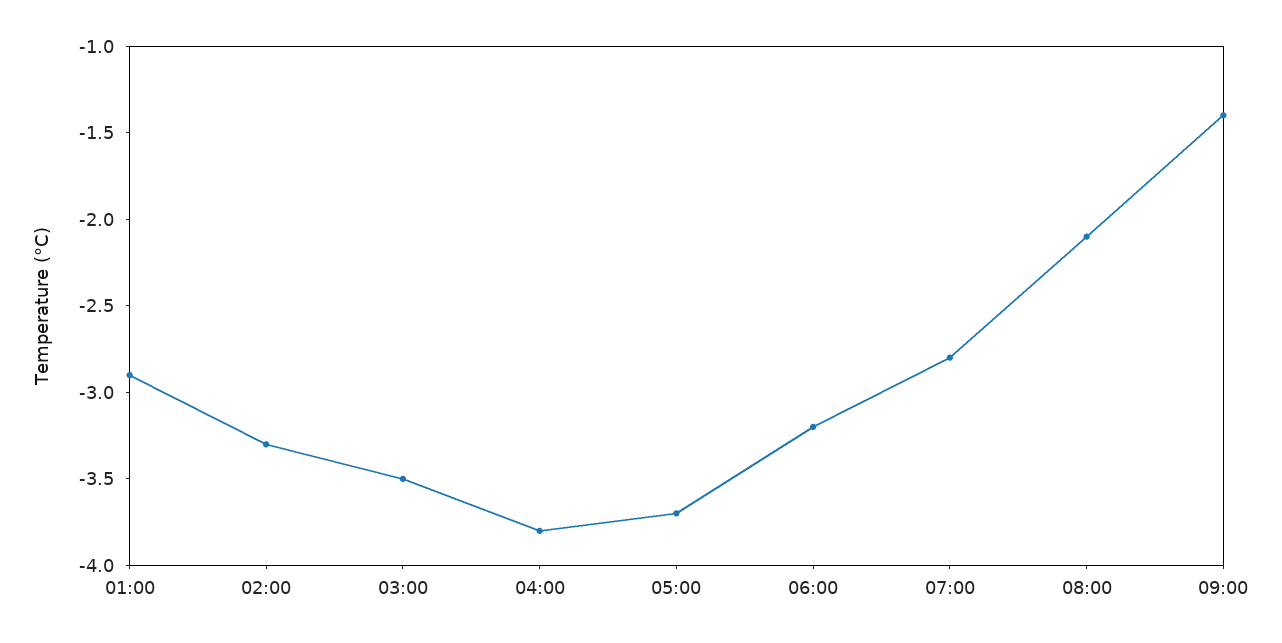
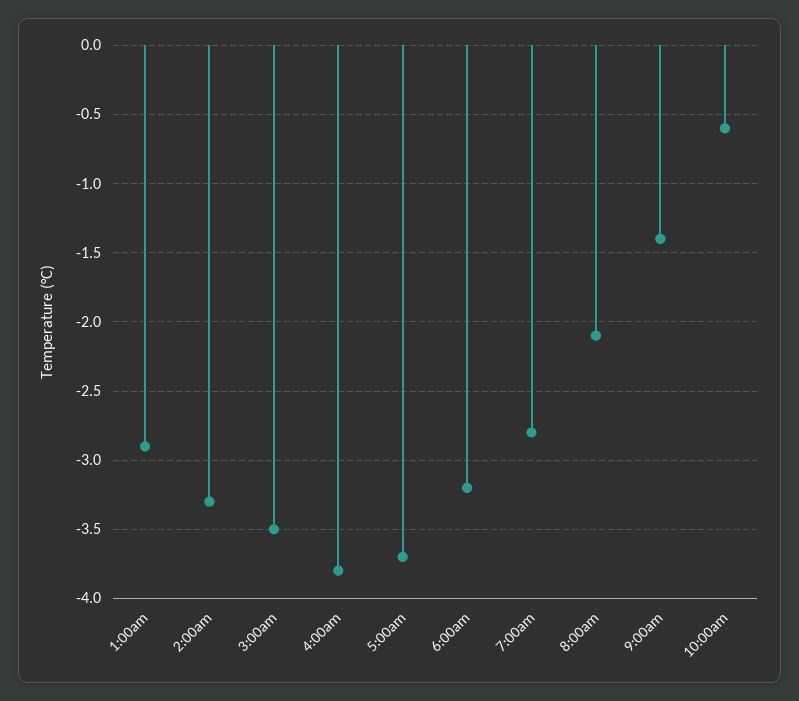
10:00am: none -> -0.6

